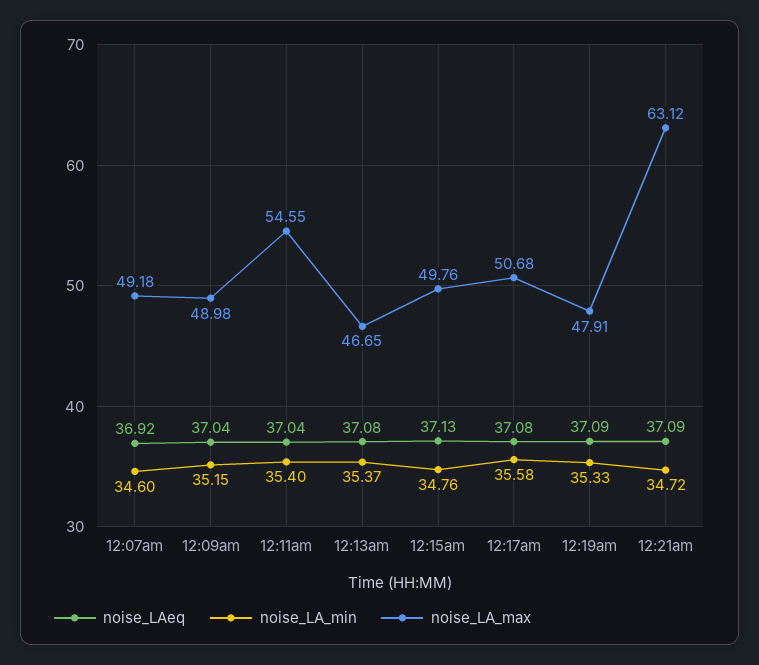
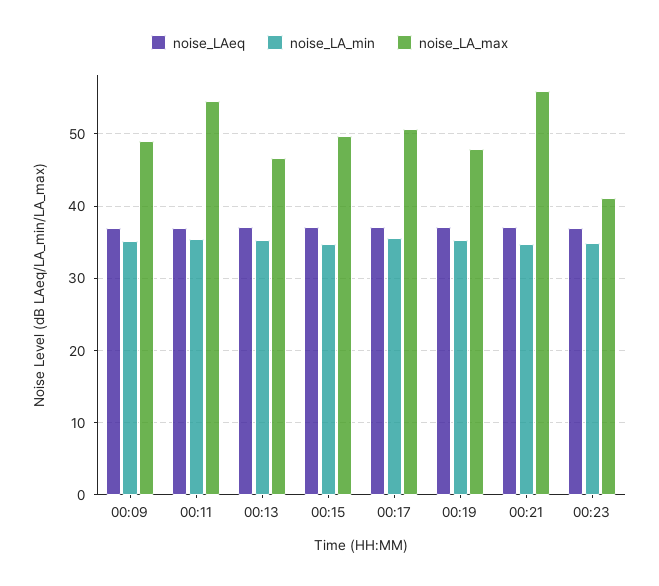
noise_LAeq, 12:07am: 36.92 -> none
noise_LA_min, 12:07am: 34.6 -> none
noise_LA_max, 12:07am: 49.18 -> none
noise_LA_max, 12:21am: 63.12 -> 56
noise_LAeq, 00:23: none -> 37
noise_LA_min, 00:23: none -> 35
noise_LA_max, 00:23: none -> 41

